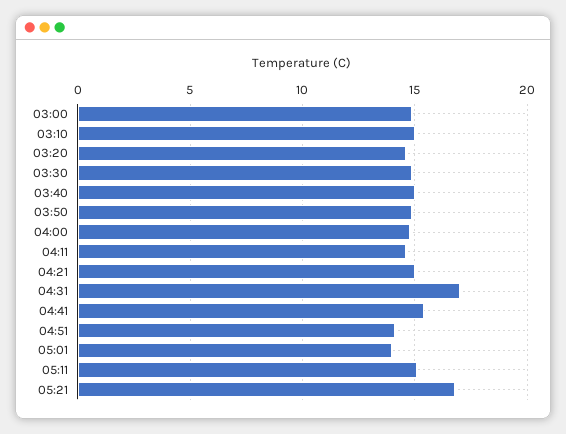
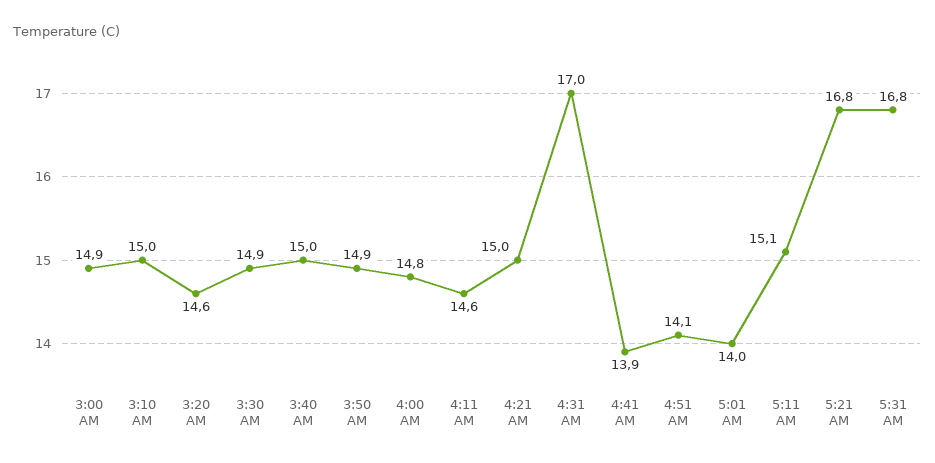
04:41: 15.5 -> 13.9
5:31 AM: none -> 16.8

